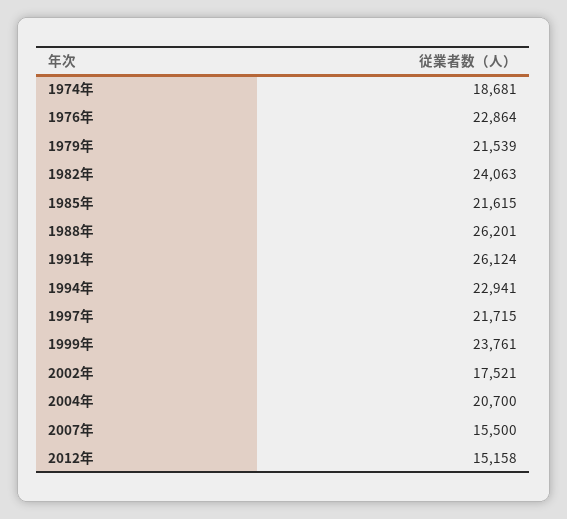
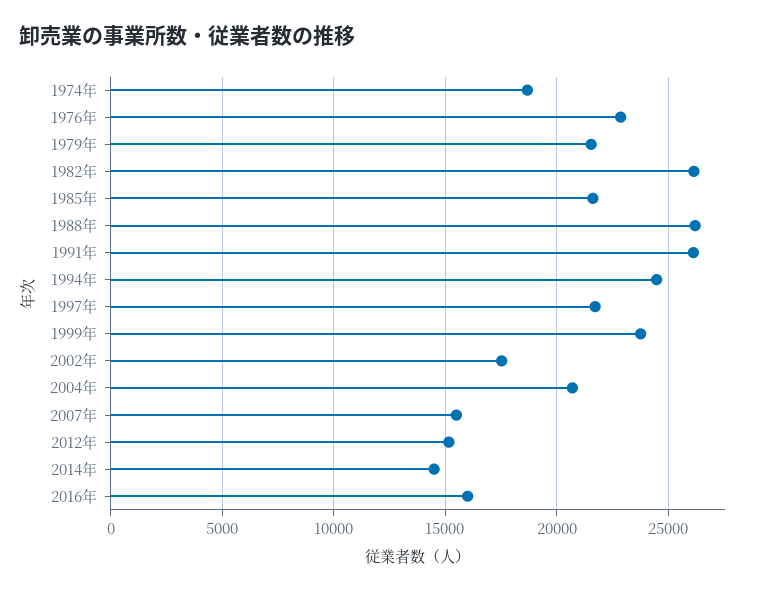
1982年: 24063 -> 26000
1994年: 22941 -> 24500
2014年: none -> 14500
2016年: none -> 16000

